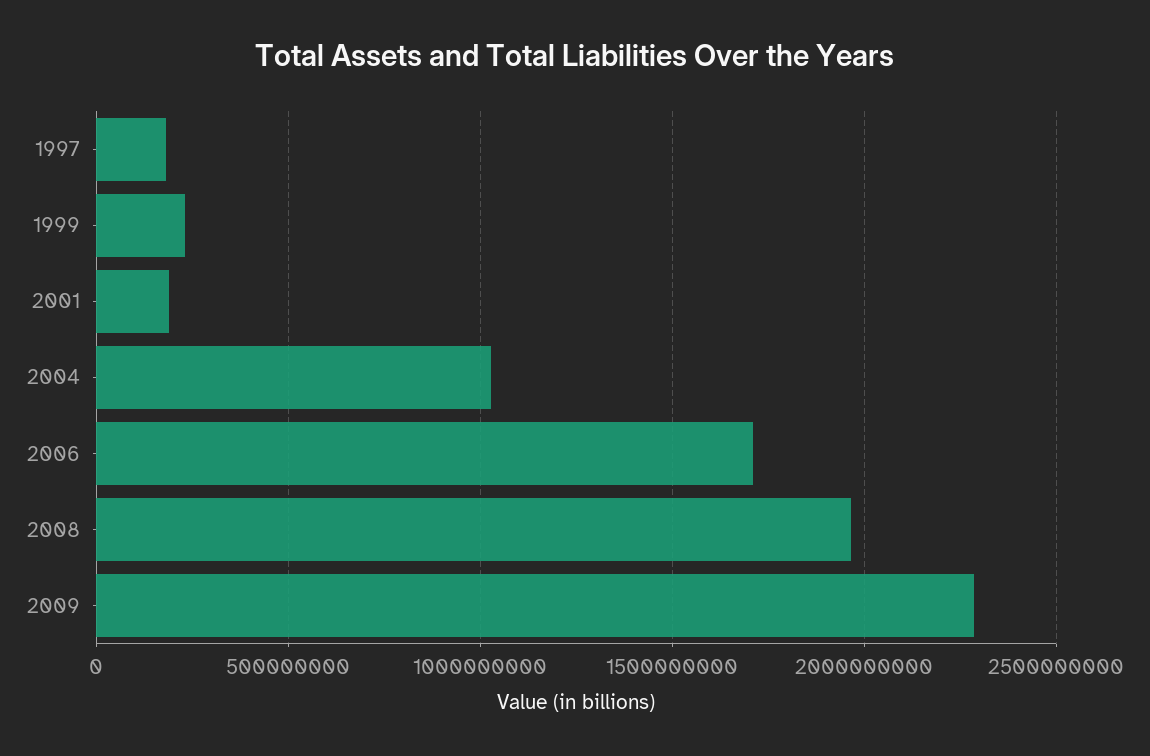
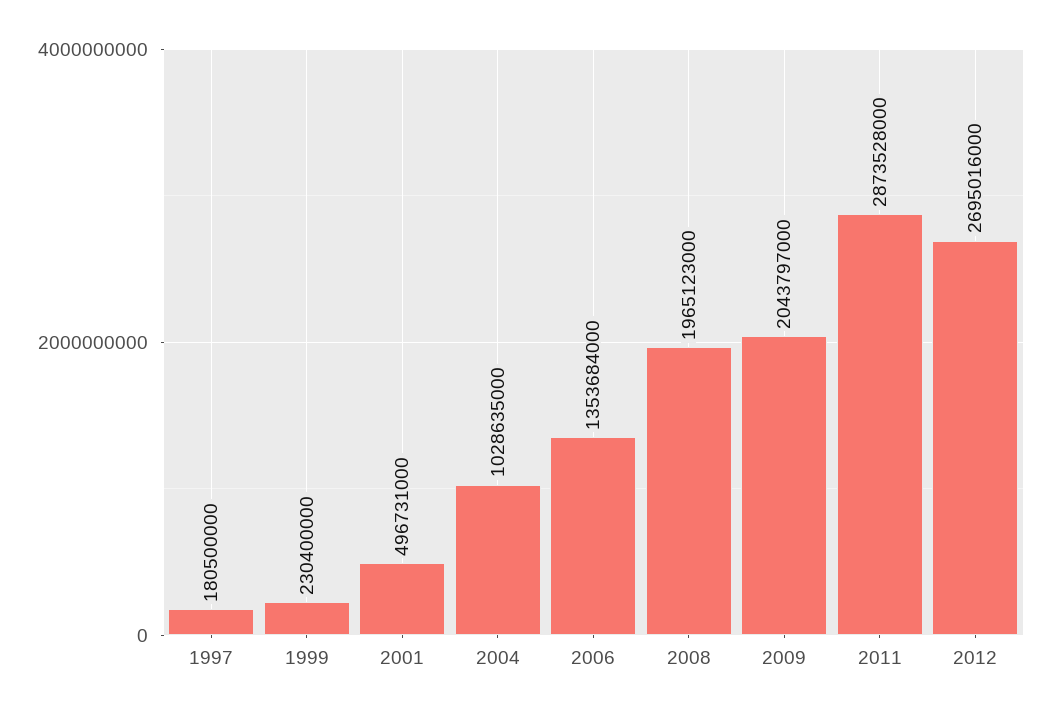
2001: 200000000 -> 496731000
2006: 1700000000 -> 1353684000
2009: 2300000000 -> 2043797000
2011: none -> 2873528000
2012: none -> 2695016000

